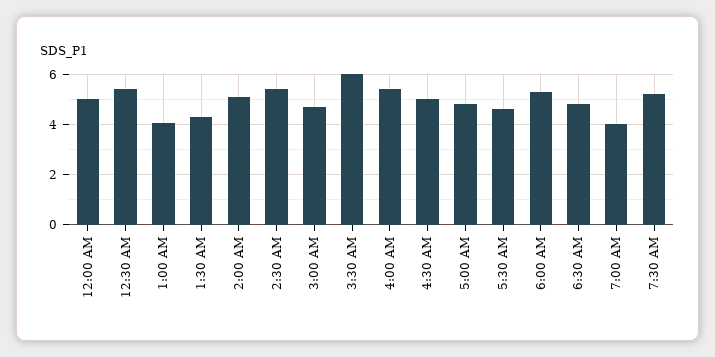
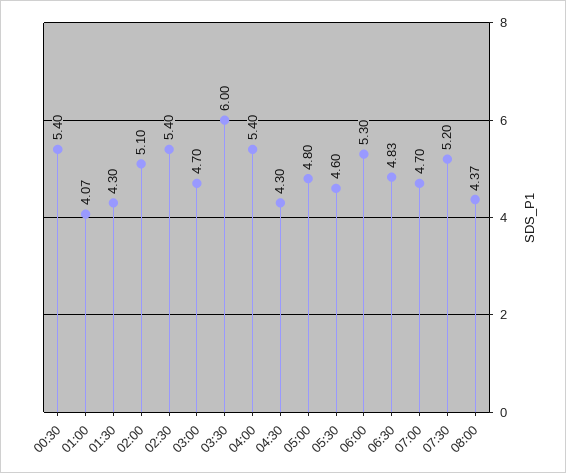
12:00 AM: 5 -> none
4:30 AM: 5 -> 4.3
7:00 AM: 4 -> 4.7
08:00: none -> 4.37

